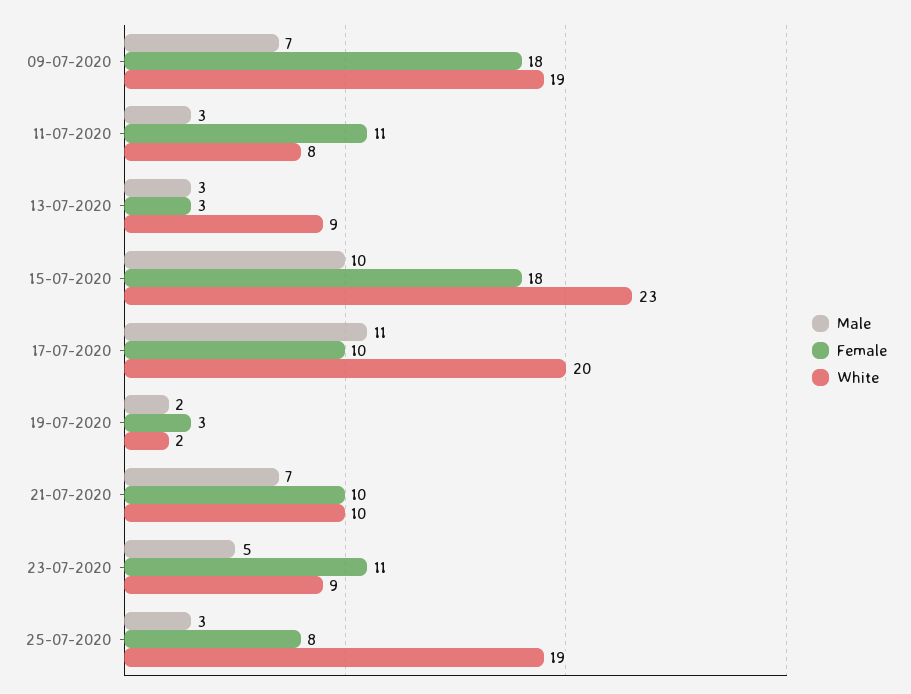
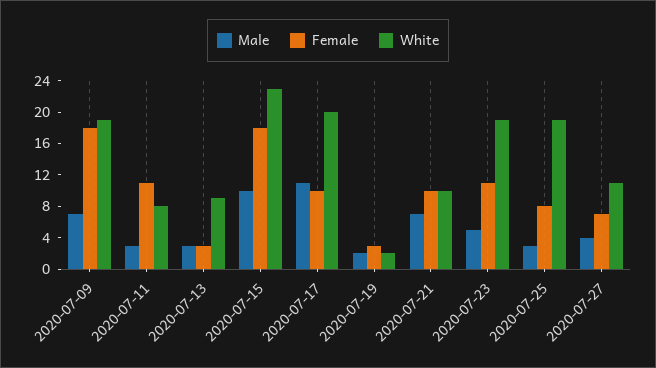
White, 23-07-2020: 9 -> 20
Male, 2020-07-27: none -> 4
Female, 2020-07-27: none -> 8
White, 2020-07-27: none -> 12

